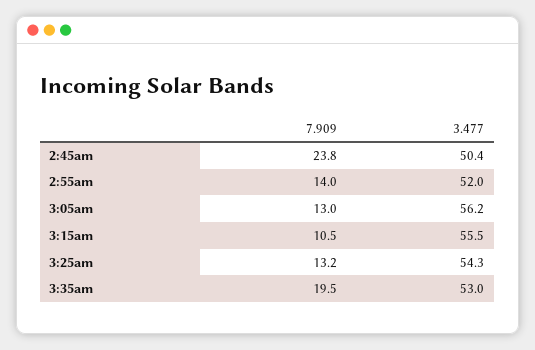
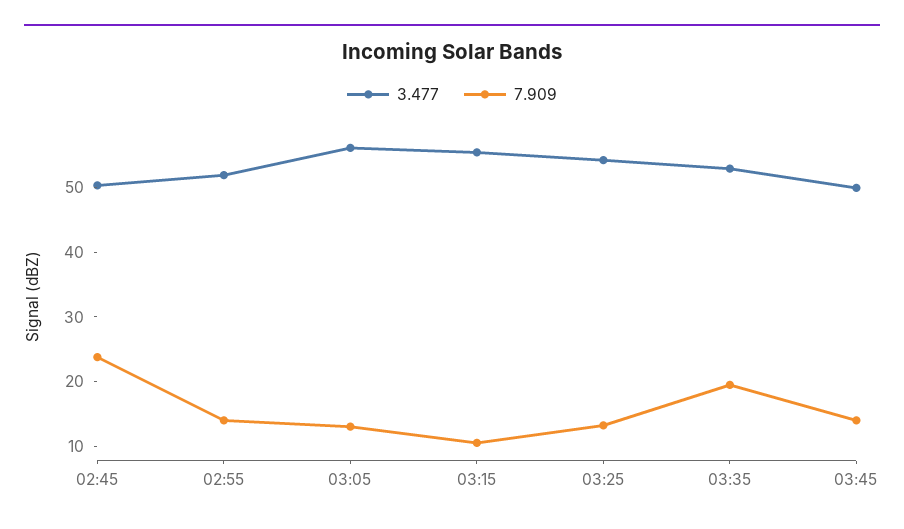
3.477, 03:45: none -> 50
7.909, 03:45: none -> 14

